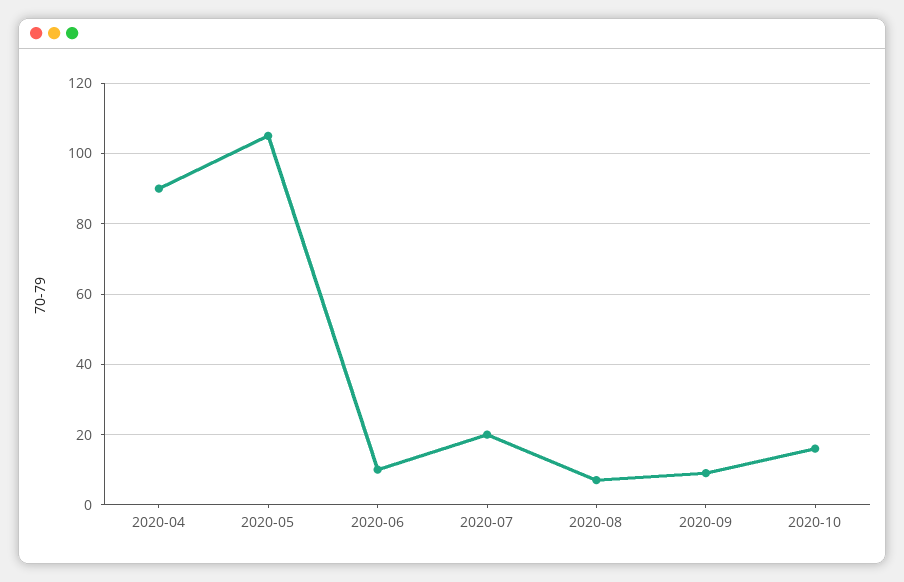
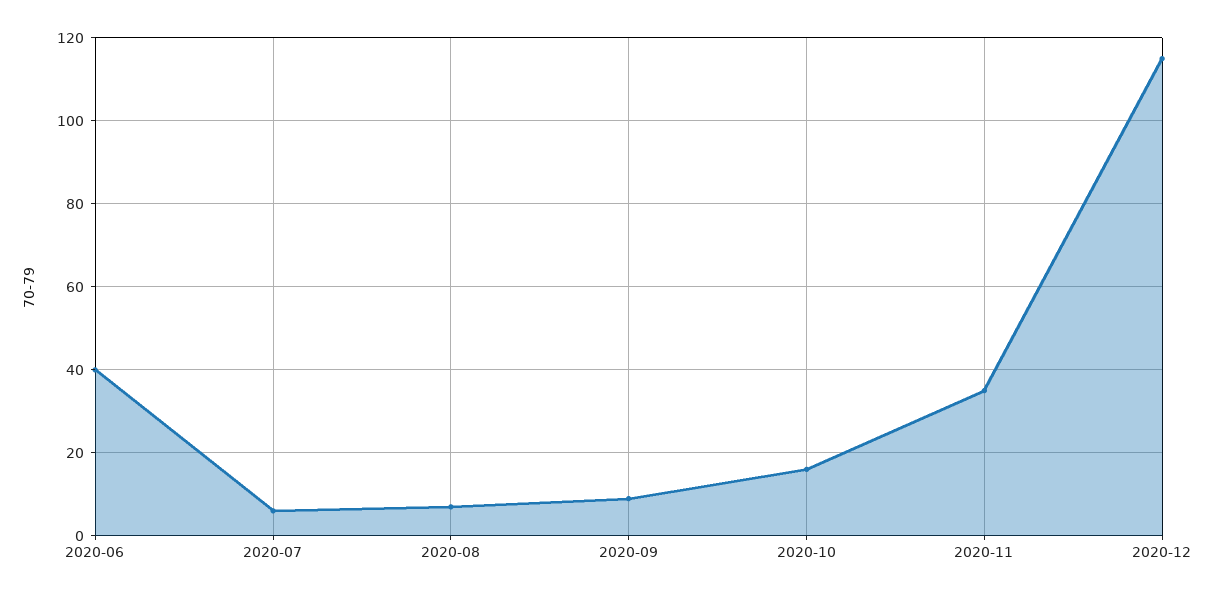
2020-04: 90 -> none
2020-05: 105 -> none
2020-06: 10 -> 40
2020-07: 20 -> 5
2020-11: none -> 35
2020-12: none -> 115

